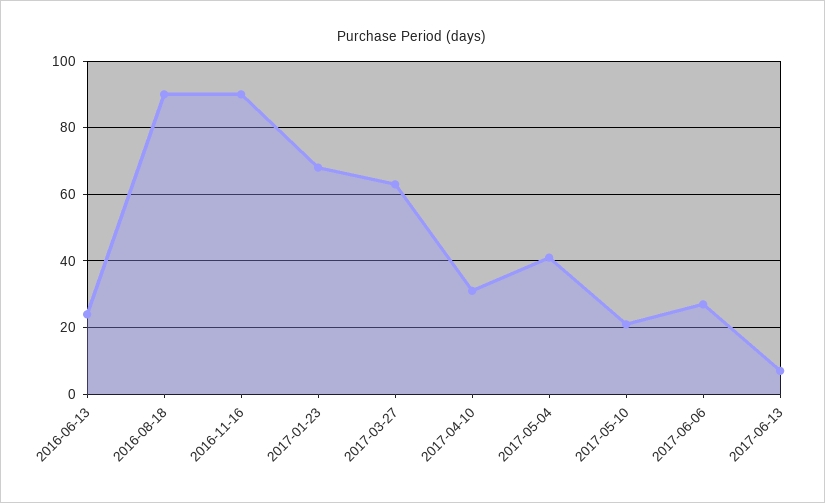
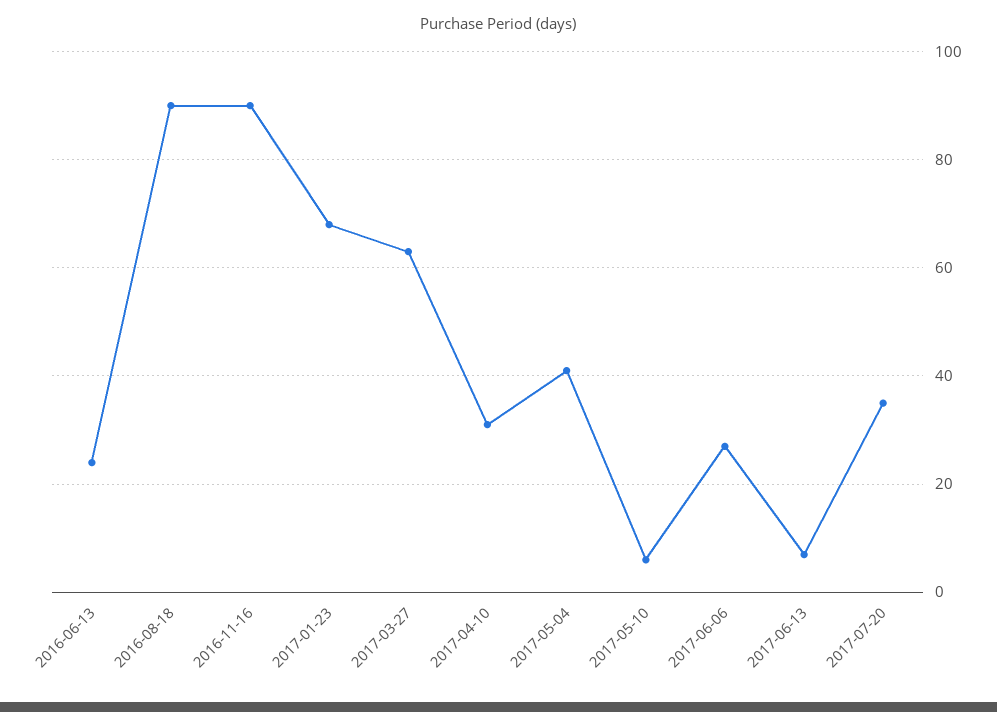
2017-05-10: 20 -> 5
2017-07-20: none -> 35

